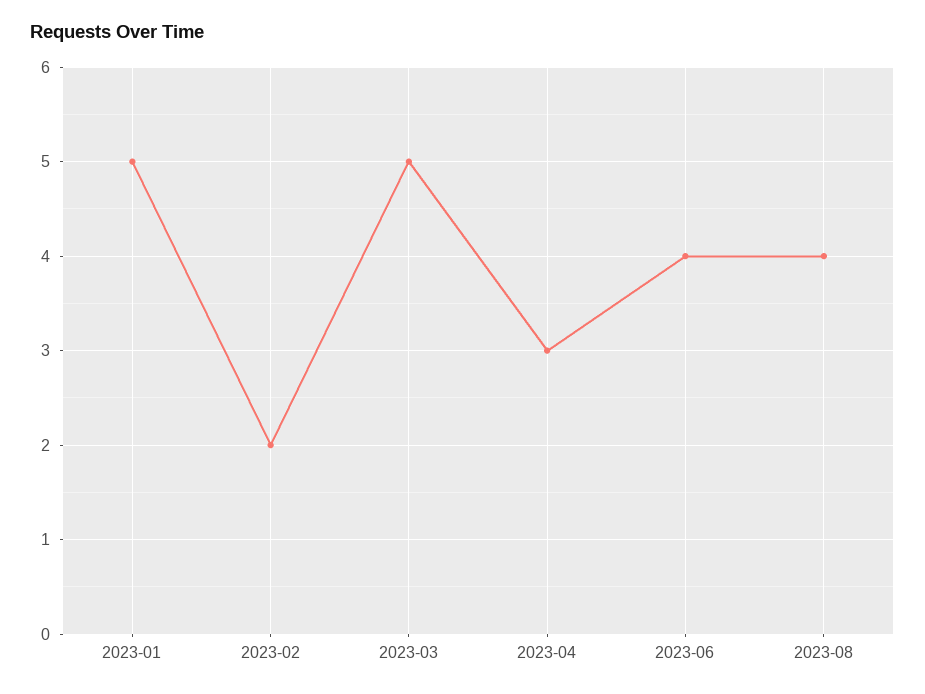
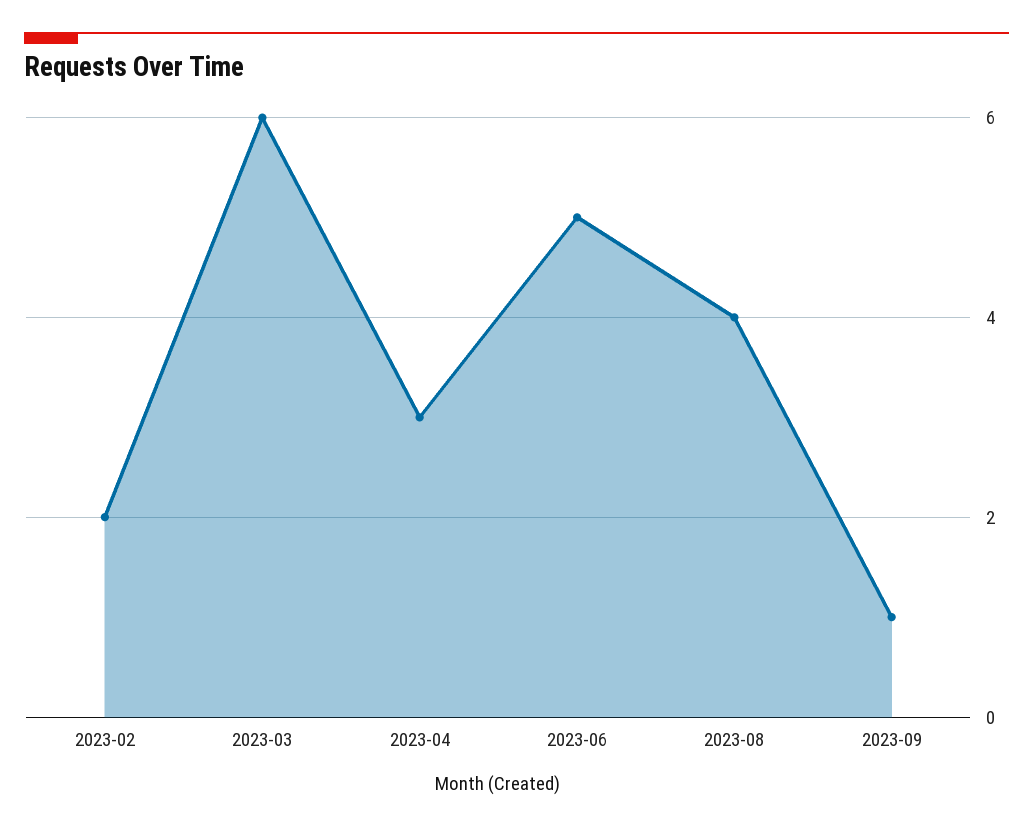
2023-01: 5 -> none
2023-03: 5 -> 6
2023-06: 4 -> 5
2023-09: none -> 1

